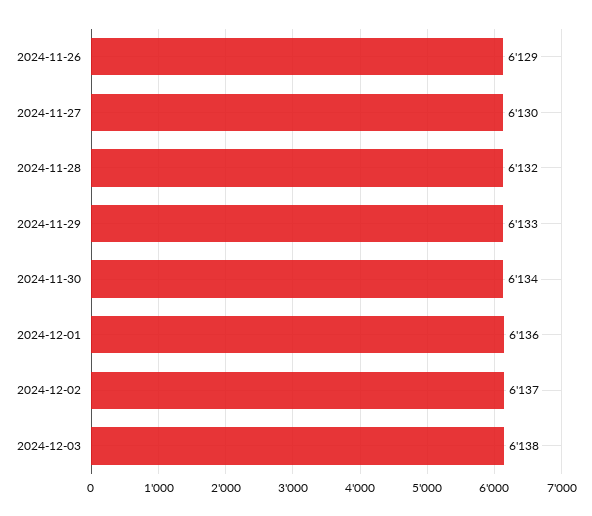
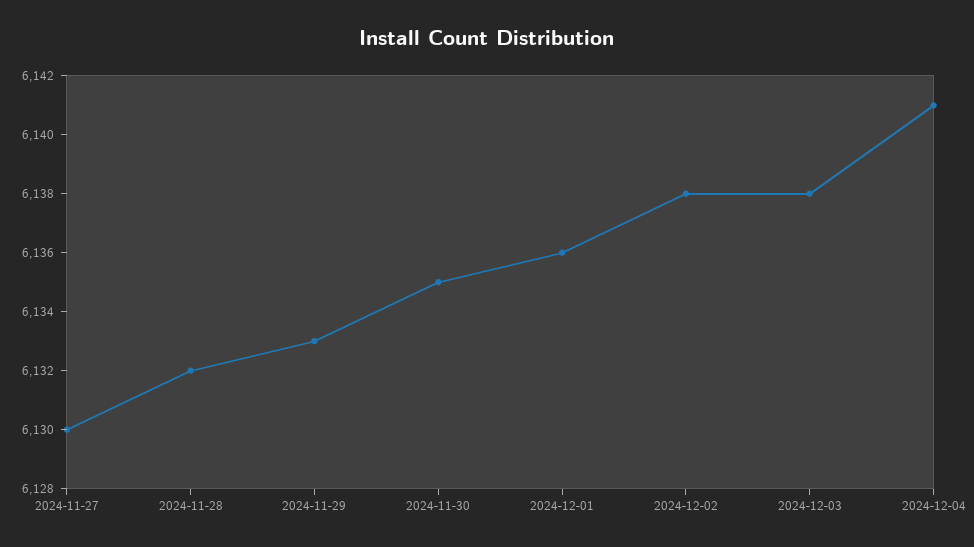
2024-11-26: 6129 -> none
2024-11-30: 6134 -> 6135
2024-12-02: 6137 -> 6138
2024-12-04: none -> 6141

